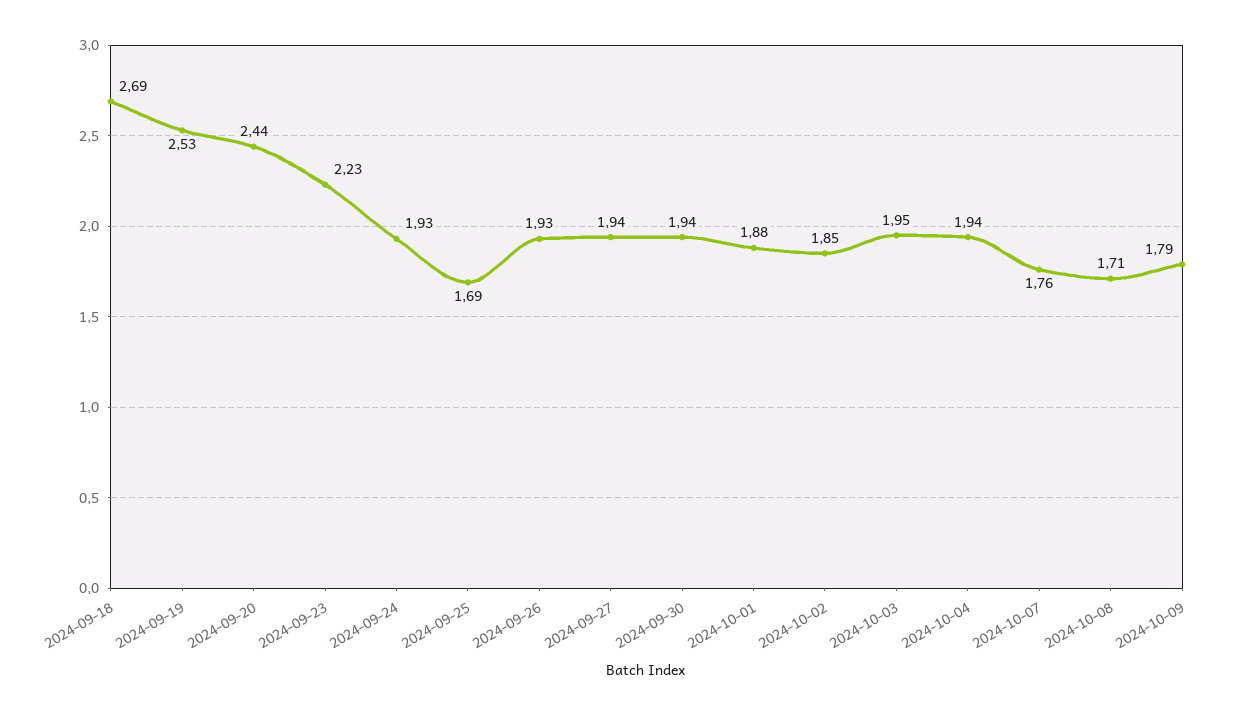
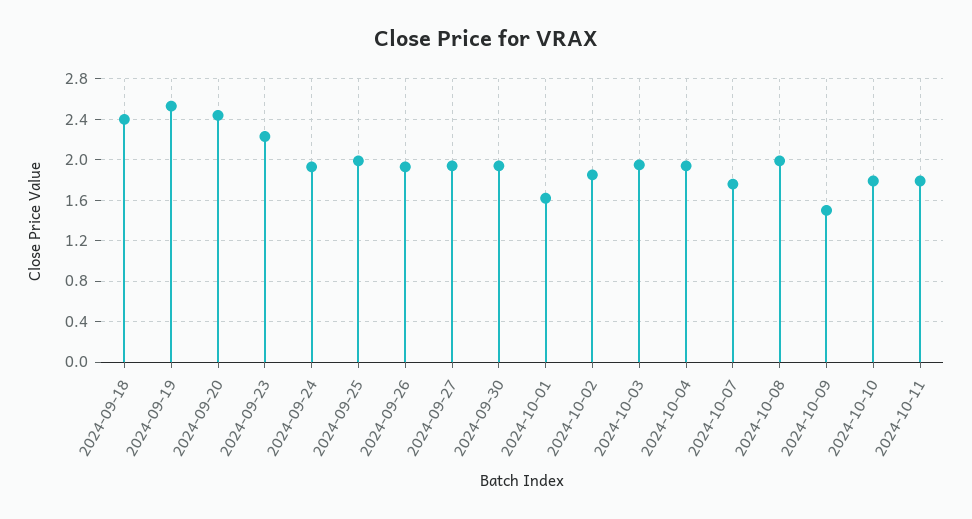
2024-09-18: 2.69 -> 2.4
2024-09-25: 1.69 -> 2
2024-10-01: 1.88 -> 1.6
2024-10-08: 1.71 -> 2
2024-10-09: 1.79 -> 1.5
2024-10-10: none -> 1.8
2024-10-11: none -> 1.8

